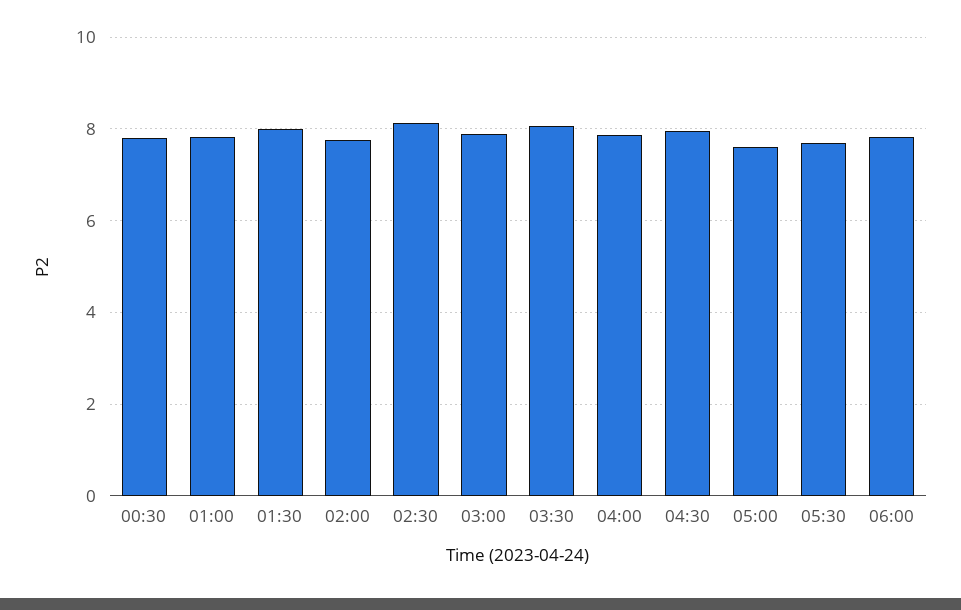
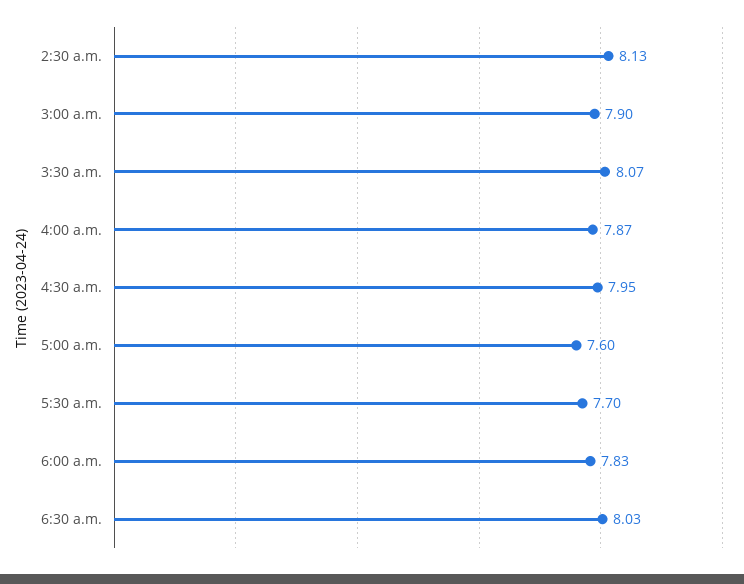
00:30: 7.8 -> none
01:00: 7.8 -> none
01:30: 8 -> none
02:00: 7.8 -> none
6:30 a.m.: none -> 8.03

